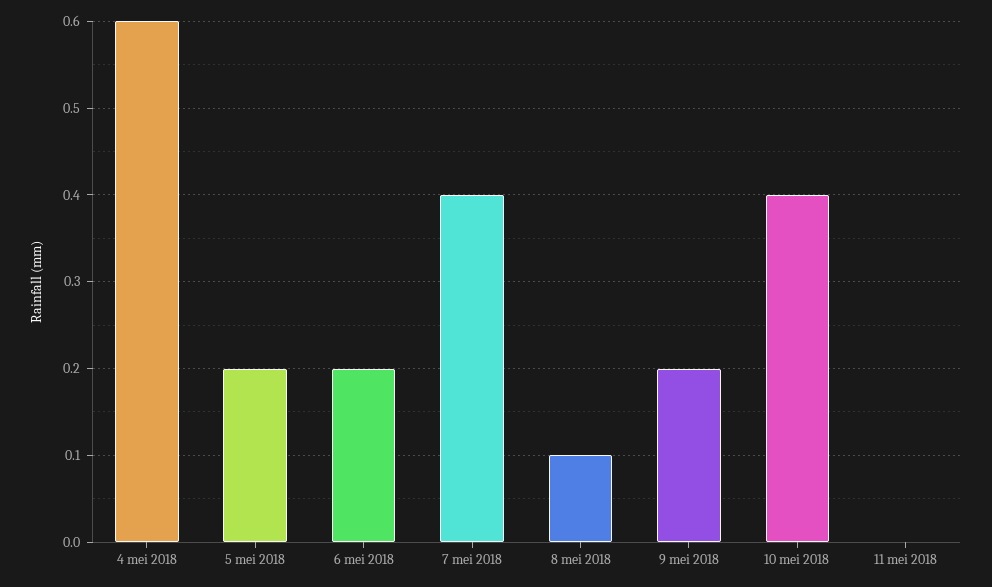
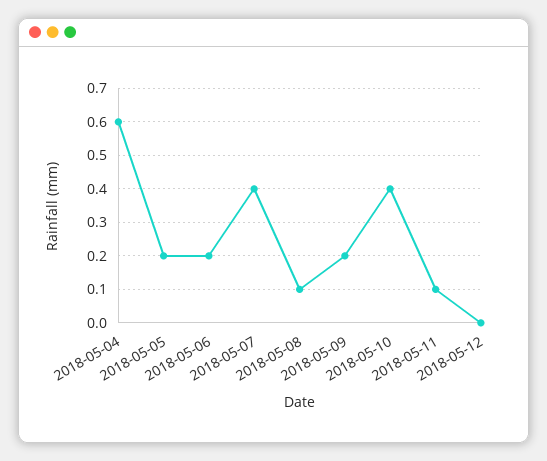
11 mei 2018: 0 -> 0.1
2018-05-12: none -> 0

